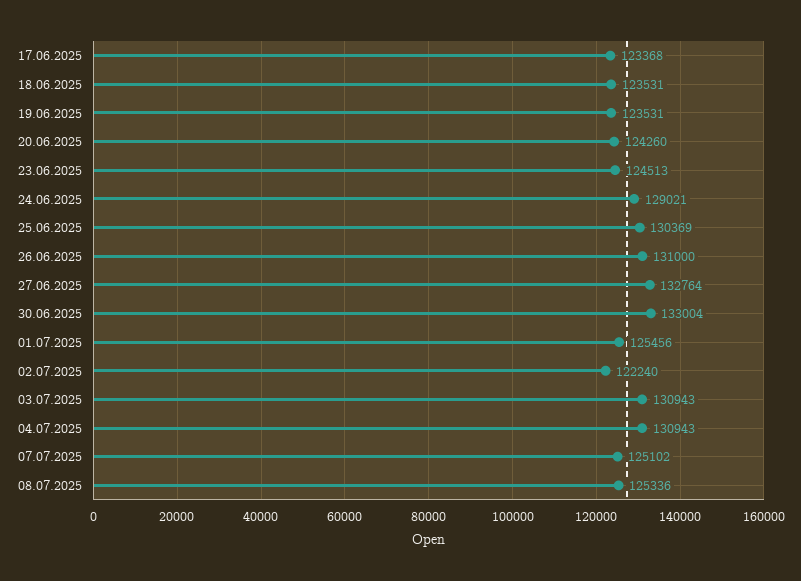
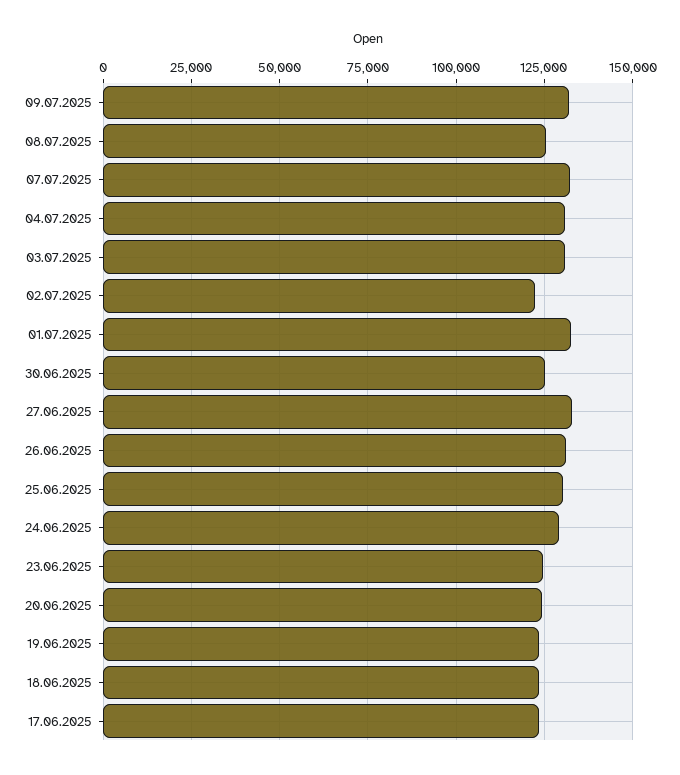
30.06.2025: 133004 -> 125000
01.07.2025: 125456 -> 132500
07.07.2025: 125102 -> 132500
09.07.2025: none -> 132500

